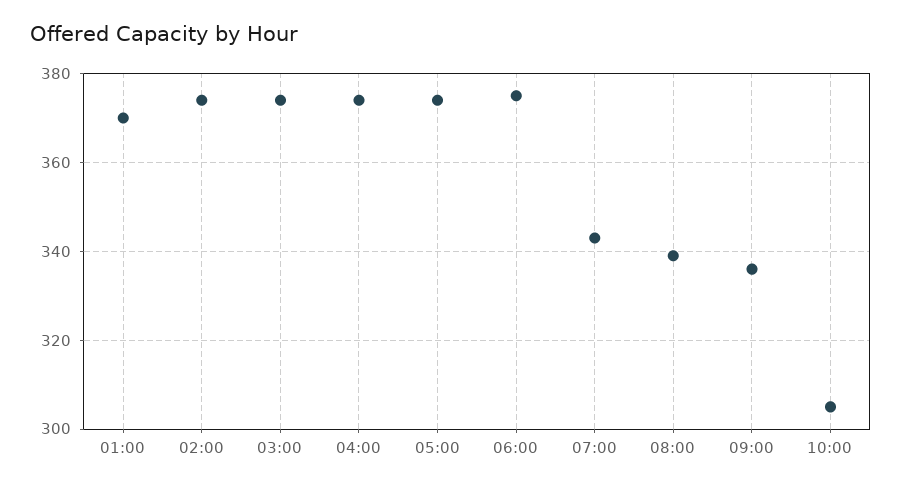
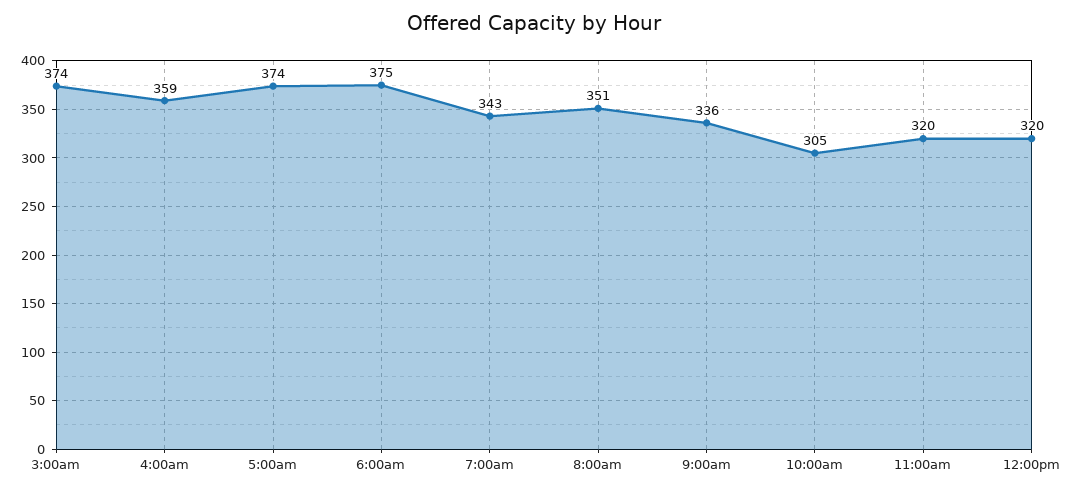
01:00: 370 -> none
02:00: 375 -> none
04:00: 375 -> 359
08:00: 340 -> 351
11:00am: none -> 320
12:00pm: none -> 320

